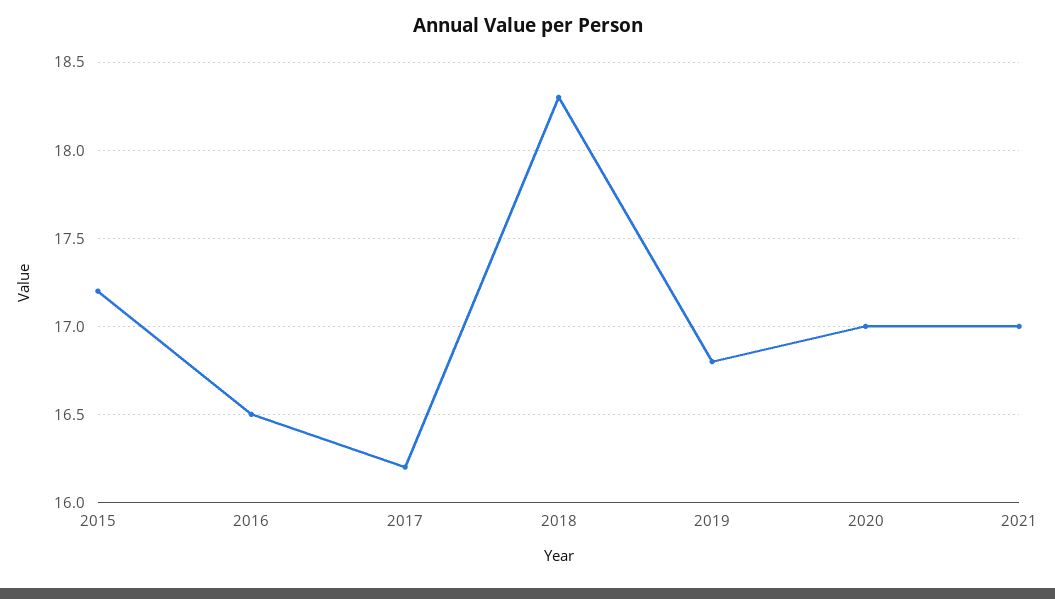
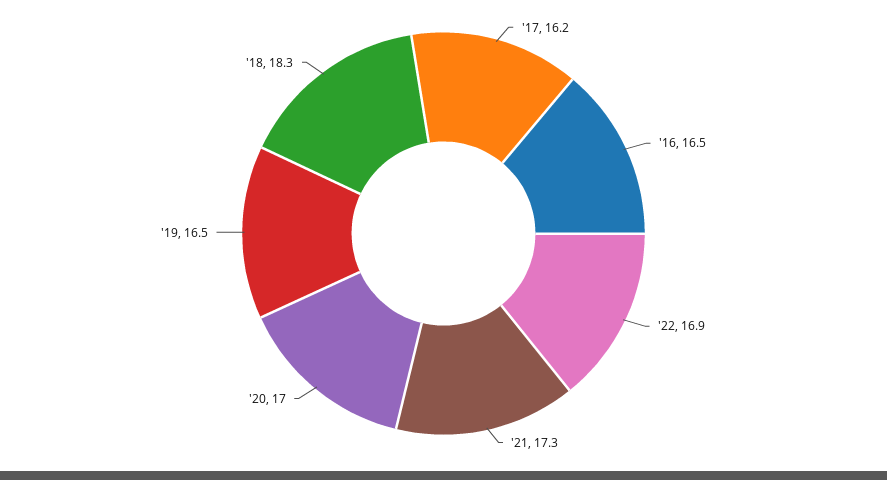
2015: 17.2 -> none
2019: 16.8 -> 16.5
2021: 17 -> 17.3
'22: none -> 16.9

